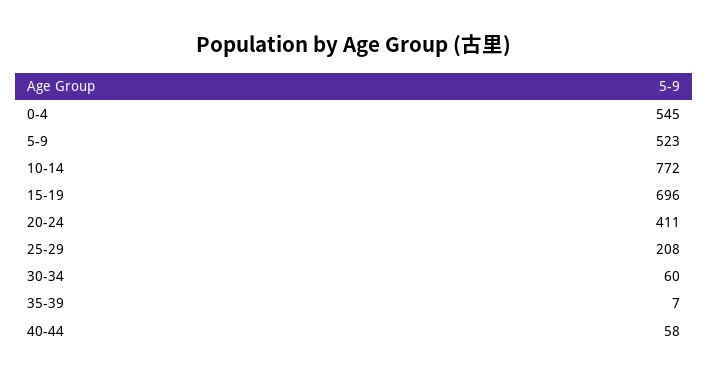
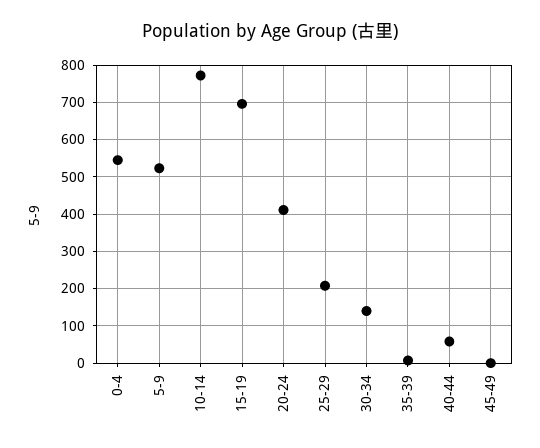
30-34: 60 -> 140
45-49: none -> 0

